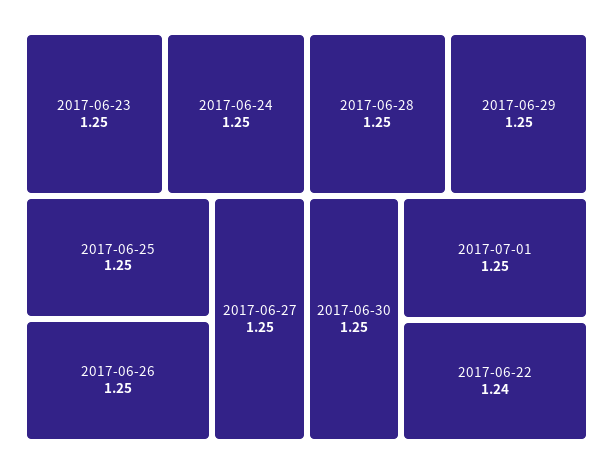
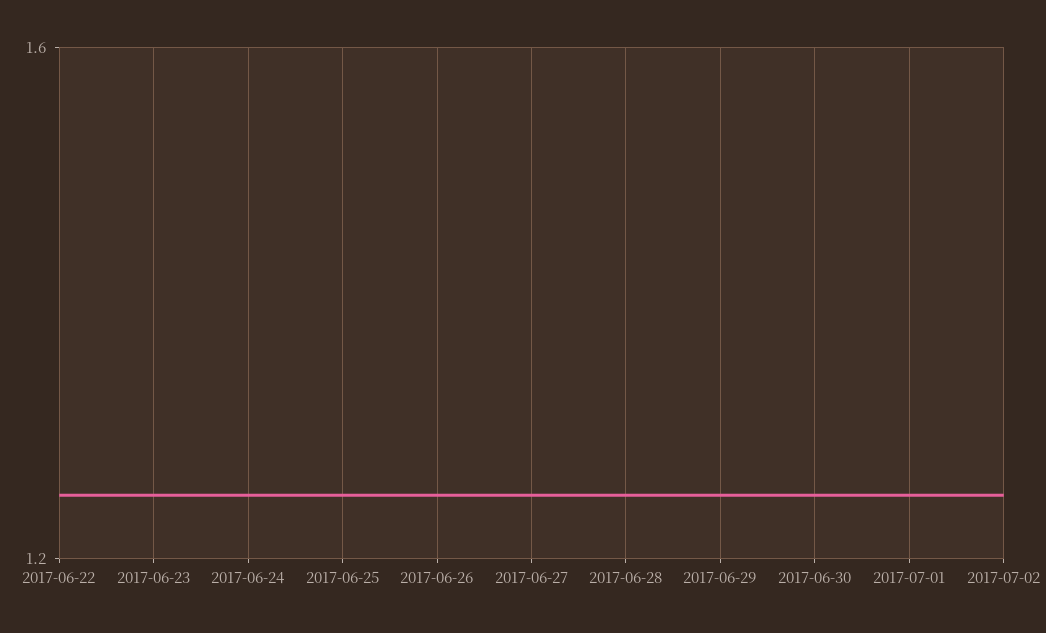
2017-06-22: 1.24 -> 1.25
2017-07-02: none -> 1.25

